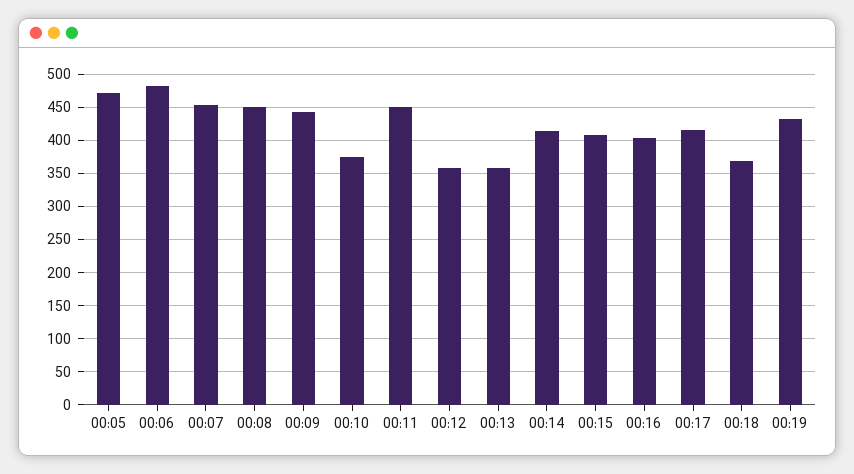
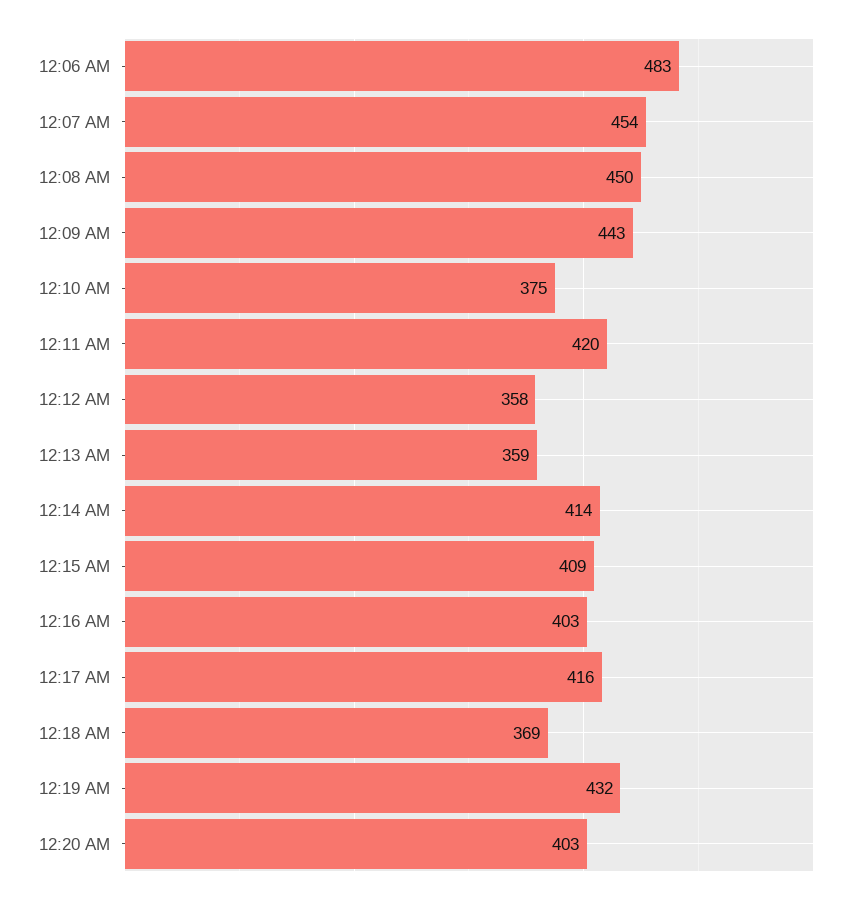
00:05: 470 -> none
00:11: 450 -> 420
12:20 AM: none -> 403

